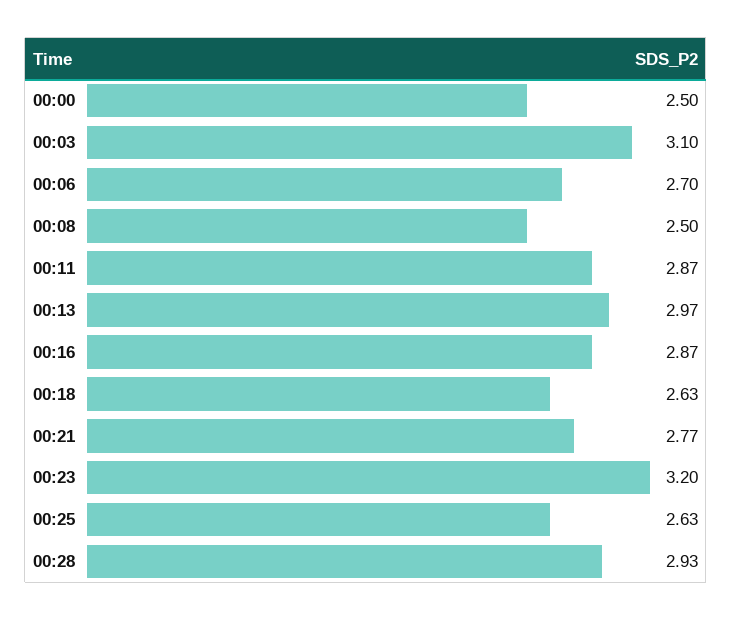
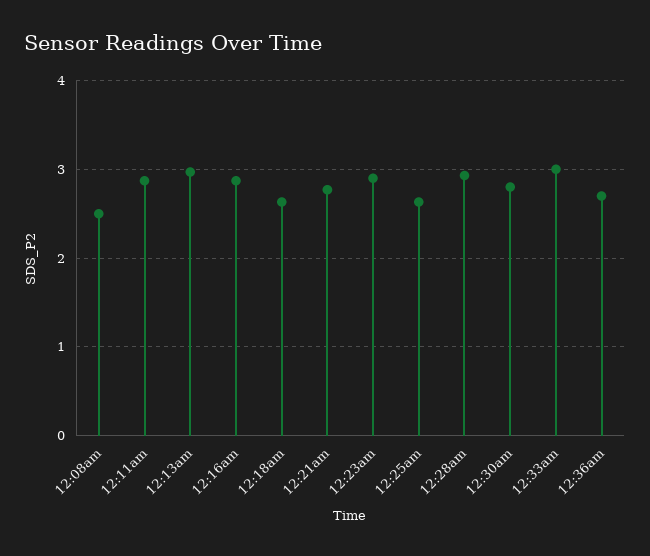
00:00: 2.5 -> none
00:03: 3.1 -> none
00:06: 2.7 -> none
00:23: 3.2 -> 2.9
12:30am: none -> 2.8
12:33am: none -> 3
12:36am: none -> 2.7

